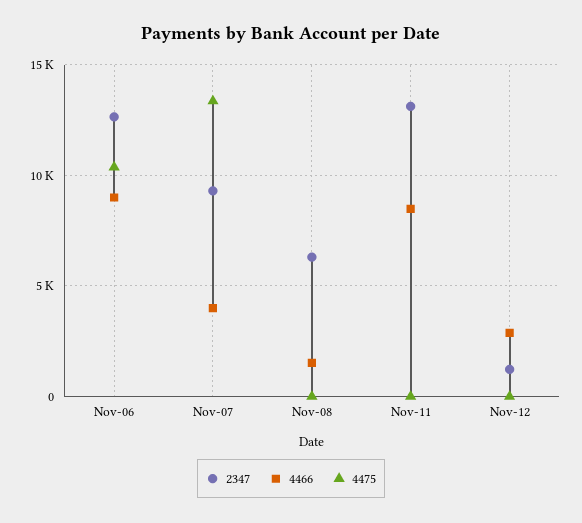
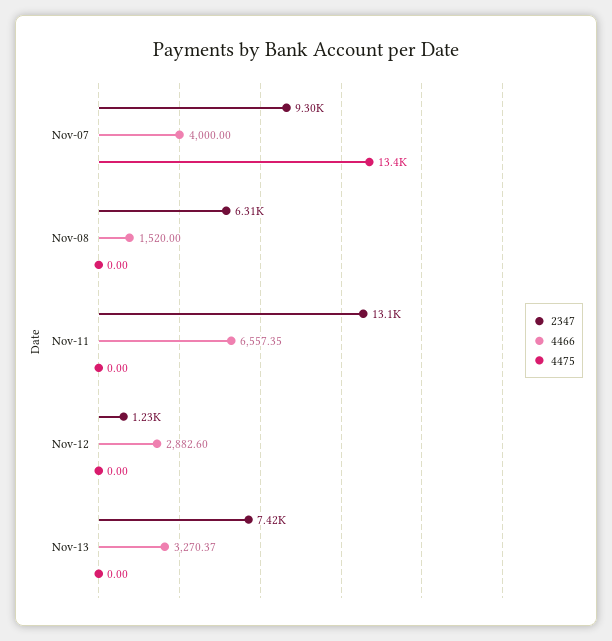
2347, Nov-06: 12500 -> none
4466, Nov-06: 9000 -> none
4475, Nov-06: 10500 -> none
4466, Nov-11: 8500 -> 6557.35
2347, Nov-13: none -> 7420
4466, Nov-13: none -> 3270.37
4475, Nov-13: none -> 0

